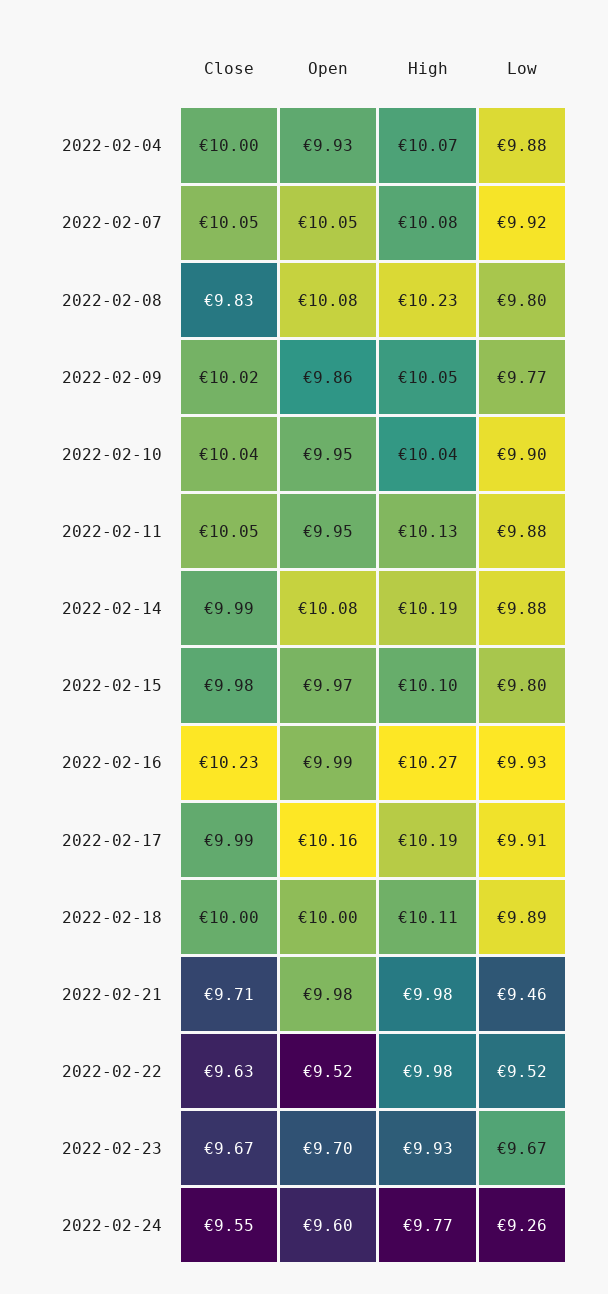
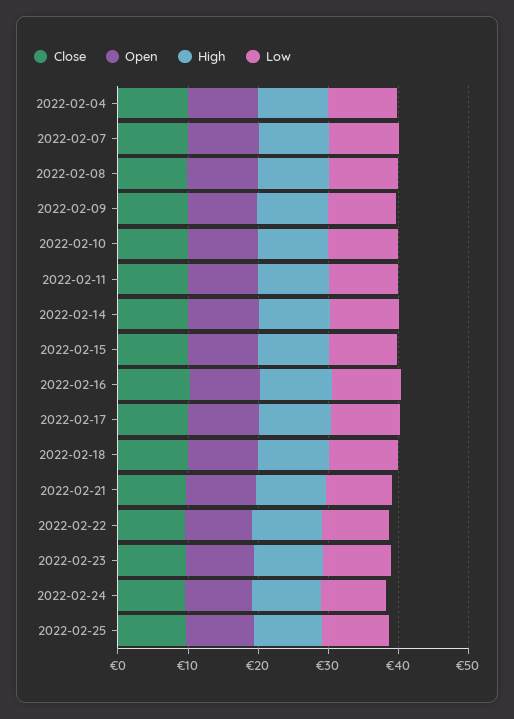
Close, 2022-02-25: none -> 10
Open, 2022-02-25: none -> 10
High, 2022-02-25: none -> 10
Low, 2022-02-25: none -> 10

